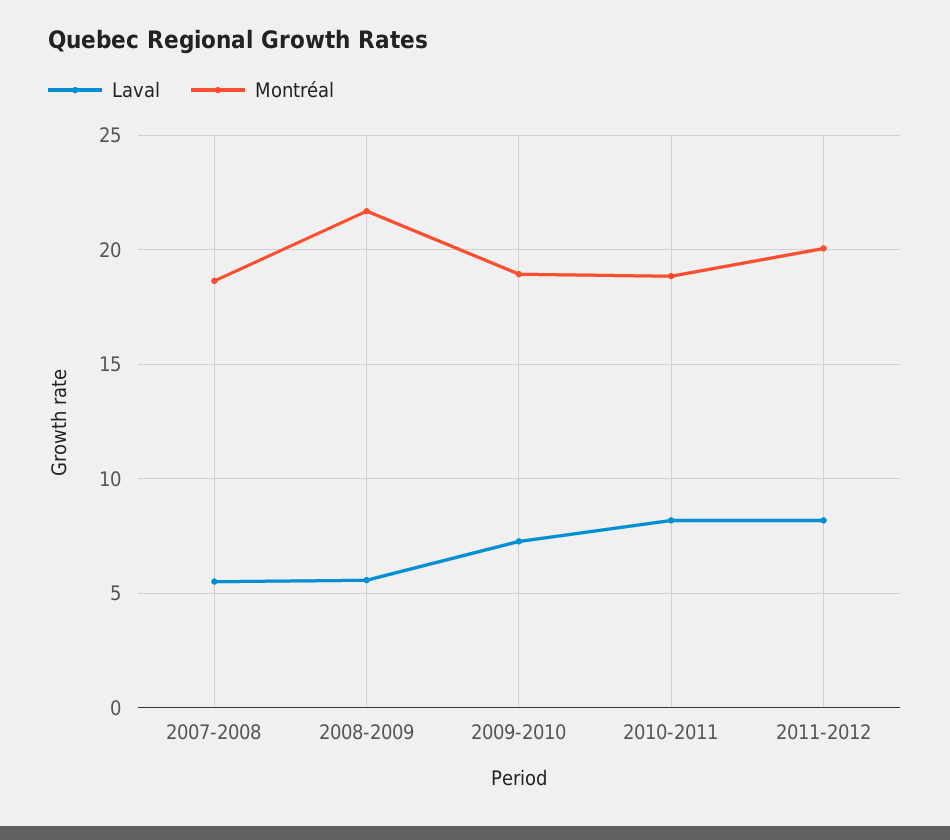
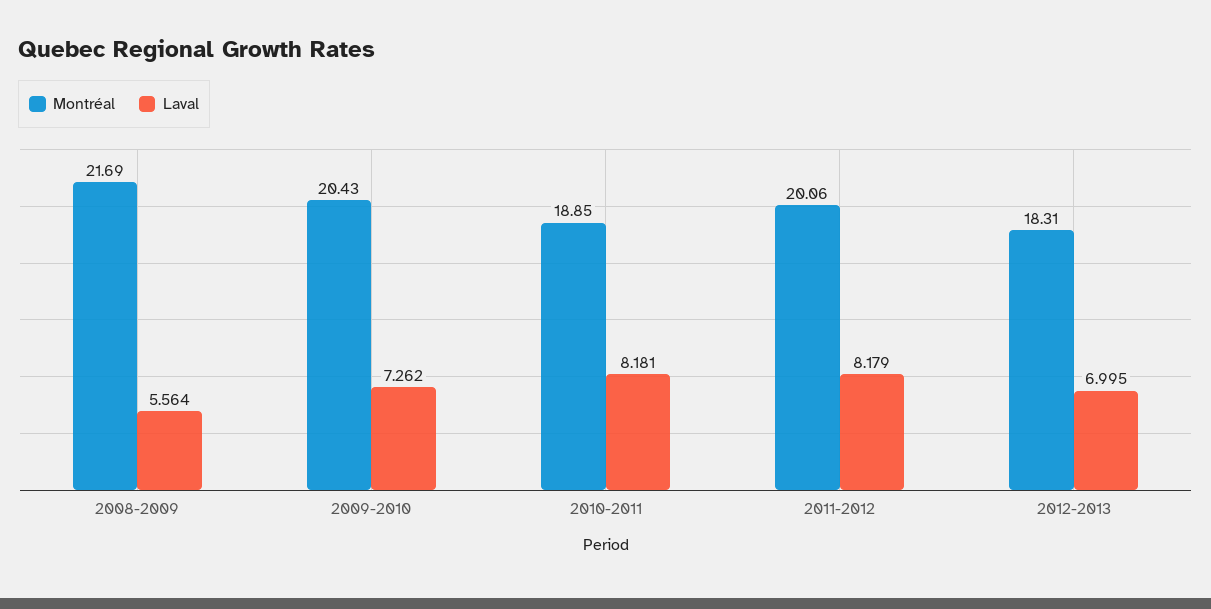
Laval, 2007-2008: 5.5 -> none
Montréal, 2007-2008: 18.5 -> none
Montréal, 2009-2010: 19 -> 20.43
Montréal, 2012-2013: none -> 18.31
Laval, 2012-2013: none -> 6.995

